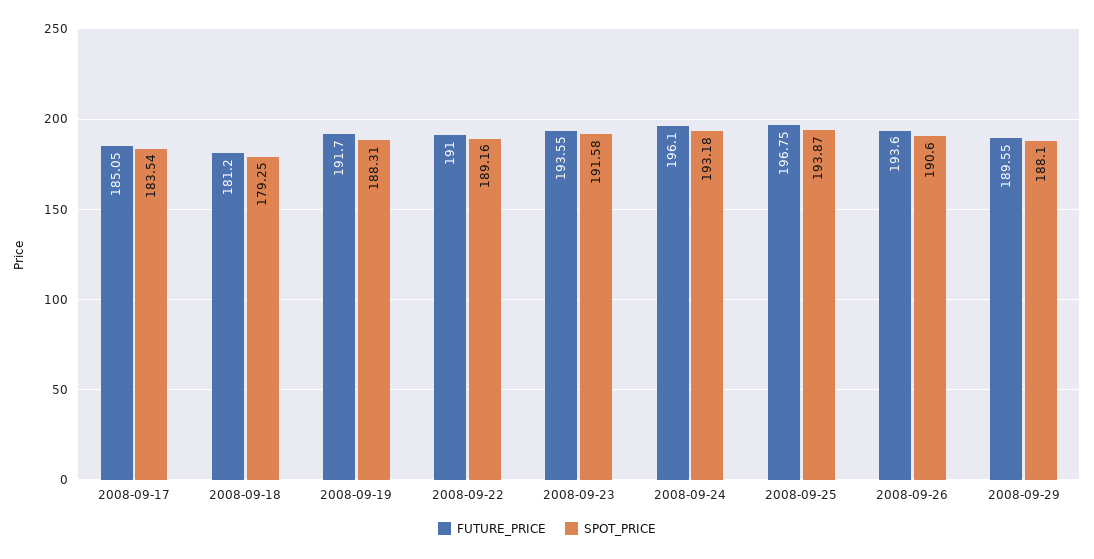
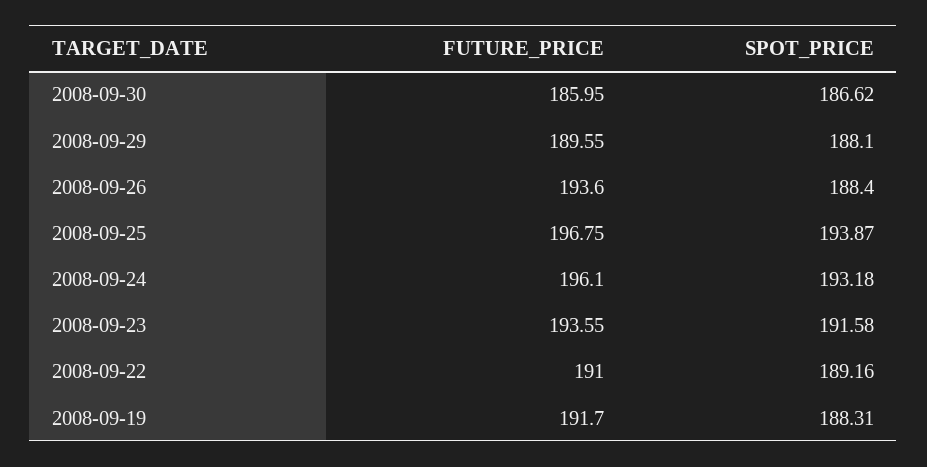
FUTURE_PRICE, 2008-09-17: 185.05 -> none
SPOT_PRICE, 2008-09-17: 183.54 -> none
FUTURE_PRICE, 2008-09-18: 181.2 -> none
SPOT_PRICE, 2008-09-18: 179.25 -> none
SPOT_PRICE, 2008-09-26: 190.6 -> 188.4
FUTURE_PRICE, 2008-09-30: none -> 185.95
SPOT_PRICE, 2008-09-30: none -> 186.62

